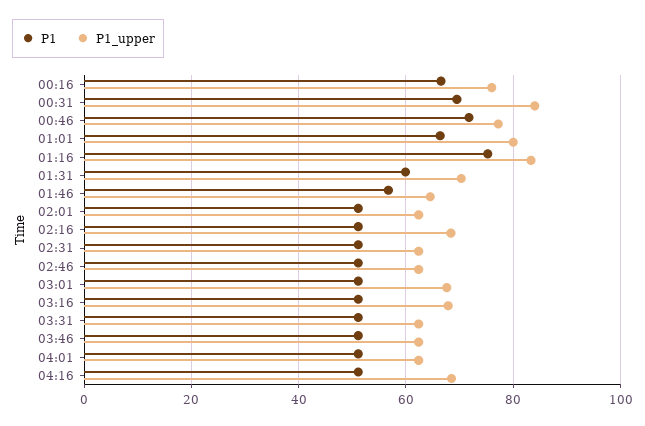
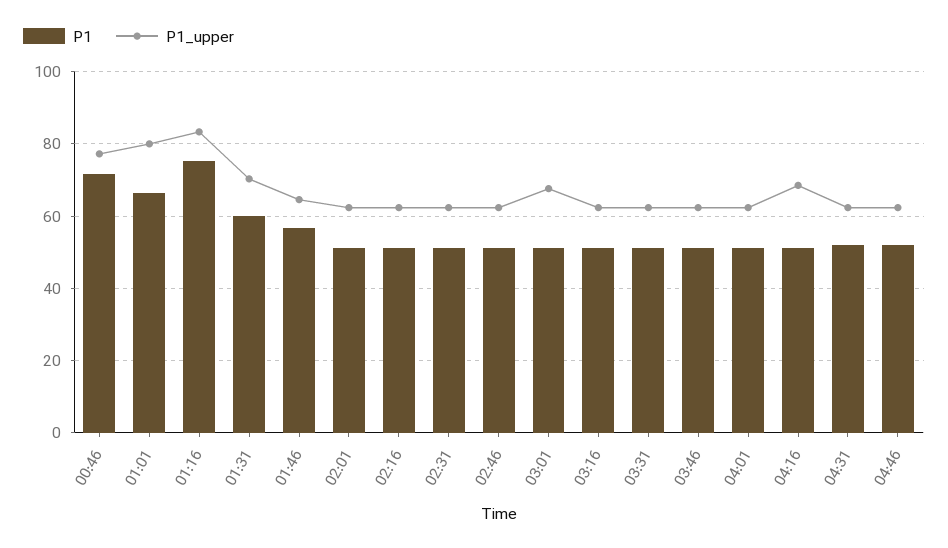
P1, 00:16: 66 -> none
P1_upper, 00:16: 76 -> none
P1, 00:31: 70 -> none
P1_upper, 00:31: 84 -> none
P1_upper, 02:16: 68 -> 62
P1_upper, 03:16: 68 -> 62
P1, 04:31: none -> 52
P1_upper, 04:31: none -> 62
P1, 04:46: none -> 52
P1_upper, 04:46: none -> 62

